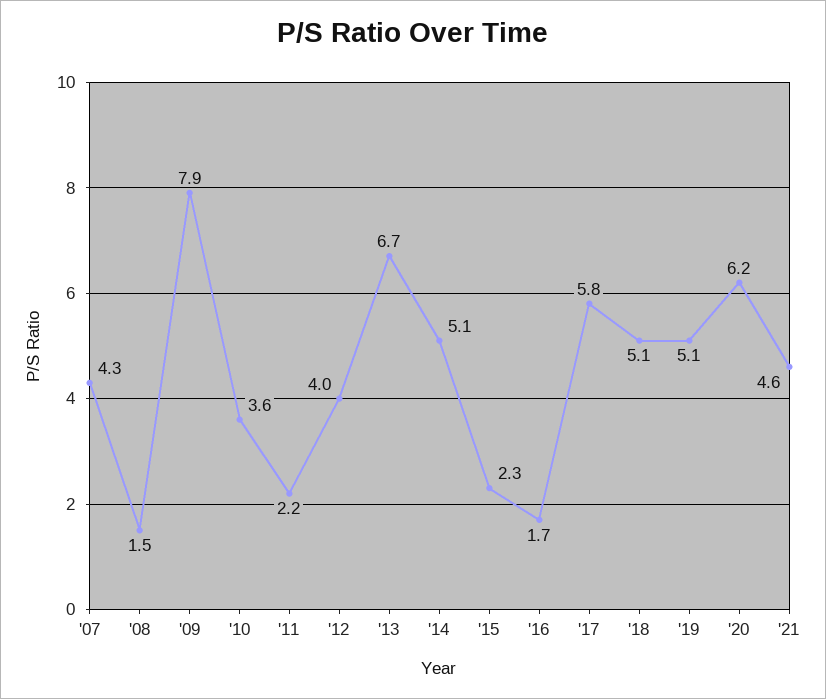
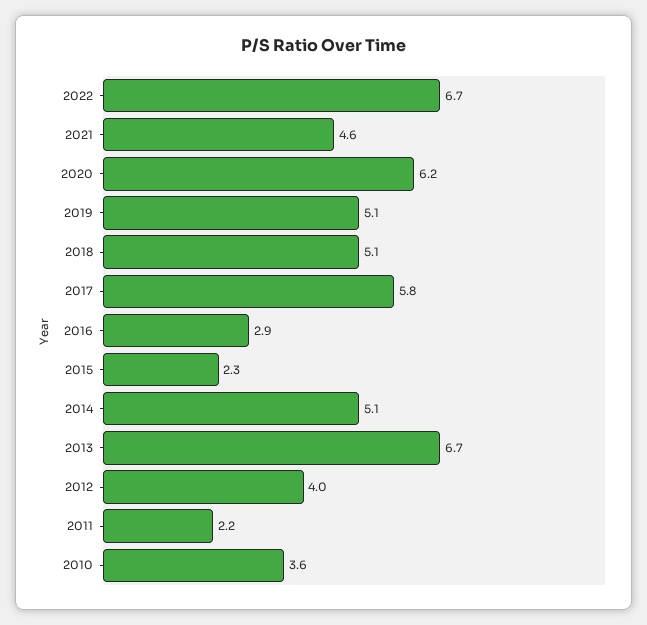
'07: 4.3 -> none
'08: 1.5 -> none
'09: 7.9 -> none
'16: 1.7 -> 2.9
2022: none -> 6.7

